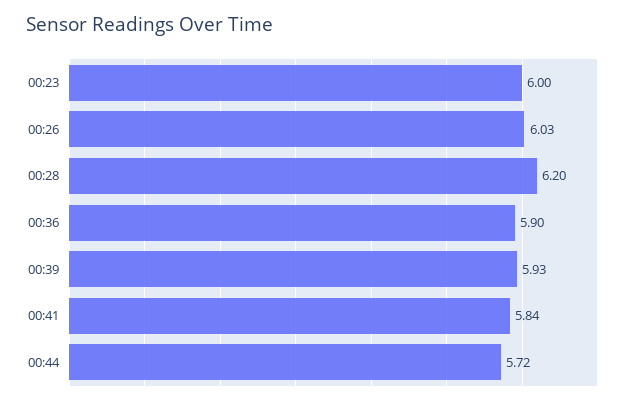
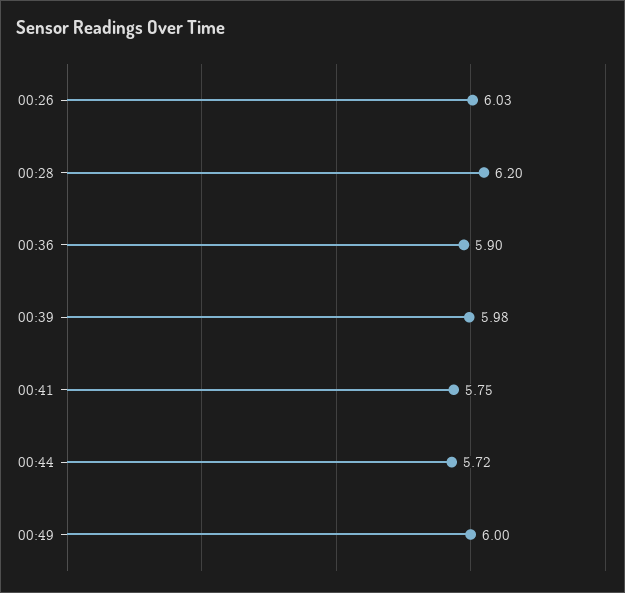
00:23: 6 -> none
00:39: 5.93 -> 5.98
00:41: 5.84 -> 5.75
00:49: none -> 6

